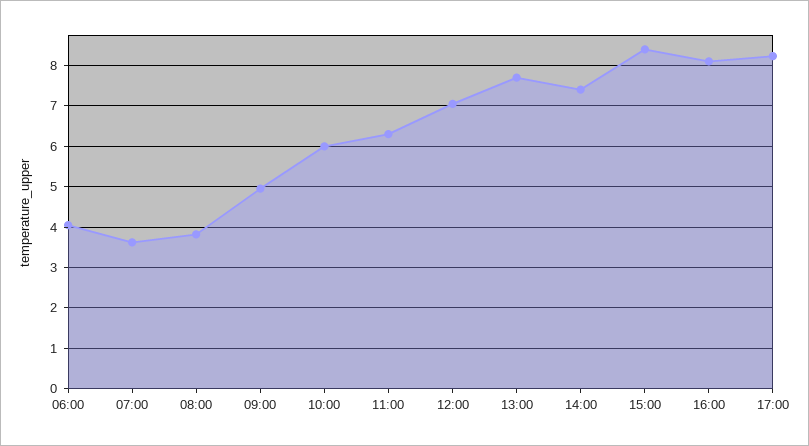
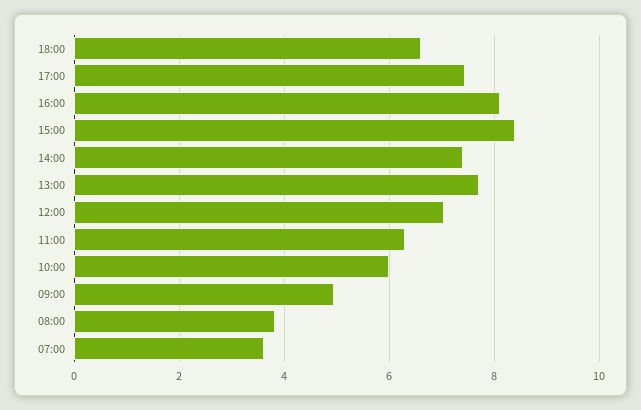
06:00: 4 -> none
17:00: 8.2 -> 7.4
18:00: none -> 6.6

